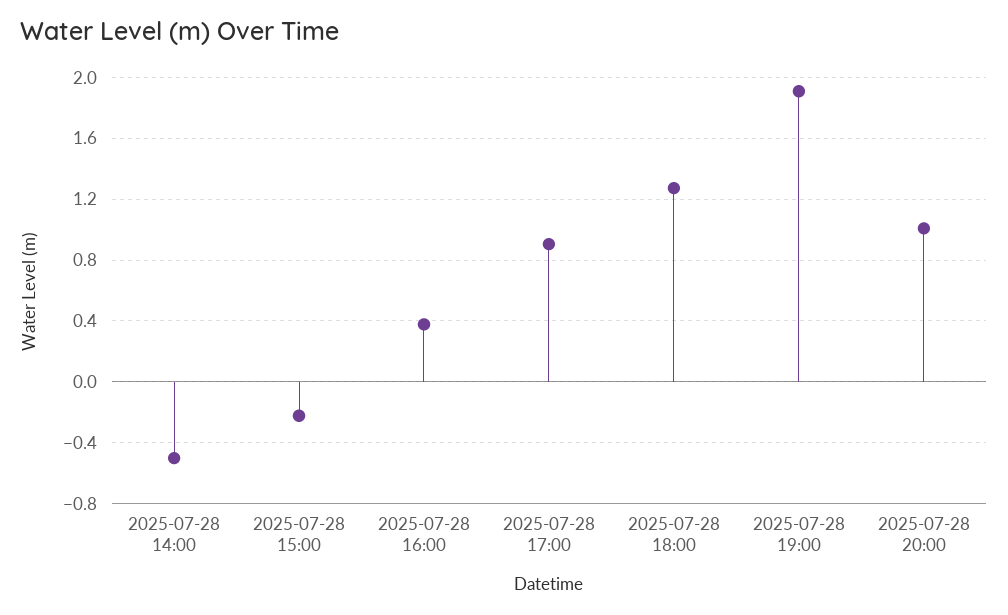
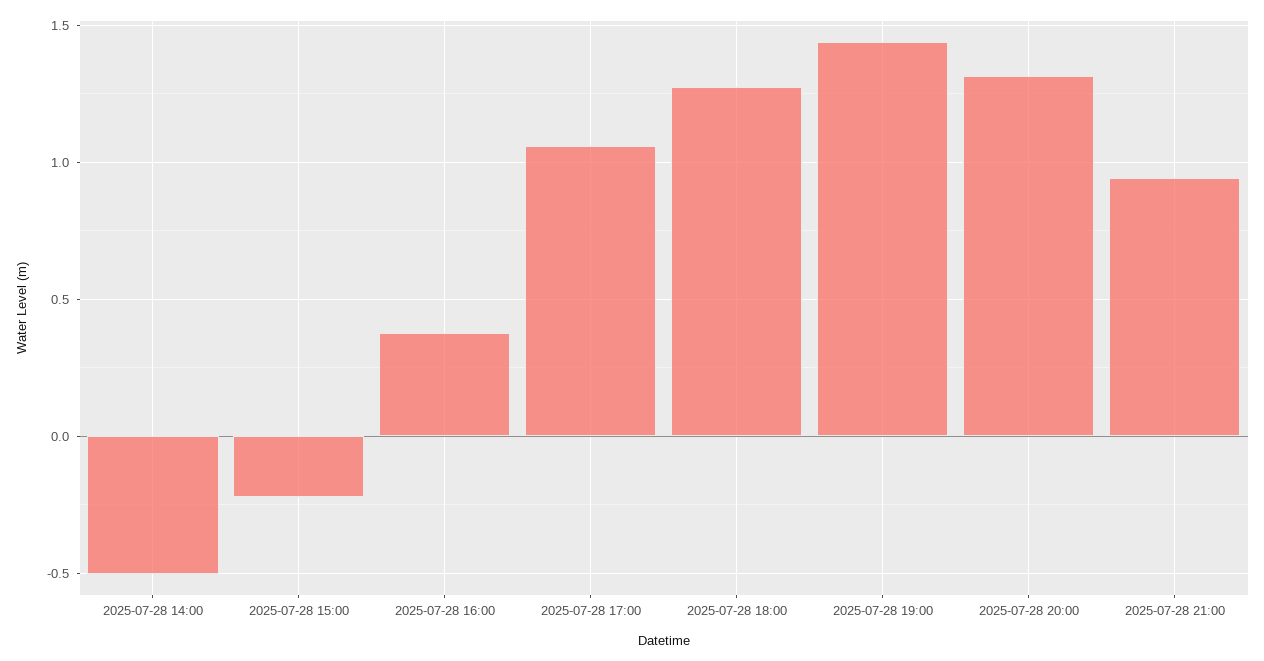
2025-07-28 17:00: 0.9 -> 1.05
2025-07-28 19:00: 1.9 -> 1.45
2025-07-28 20:00: 1 -> 1.3
2025-07-28 21:00: none -> 0.95

